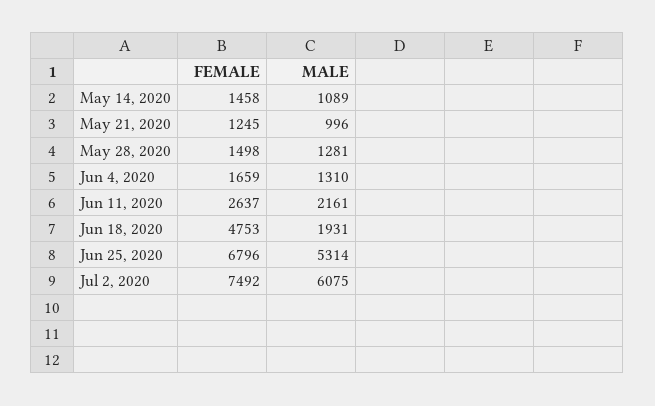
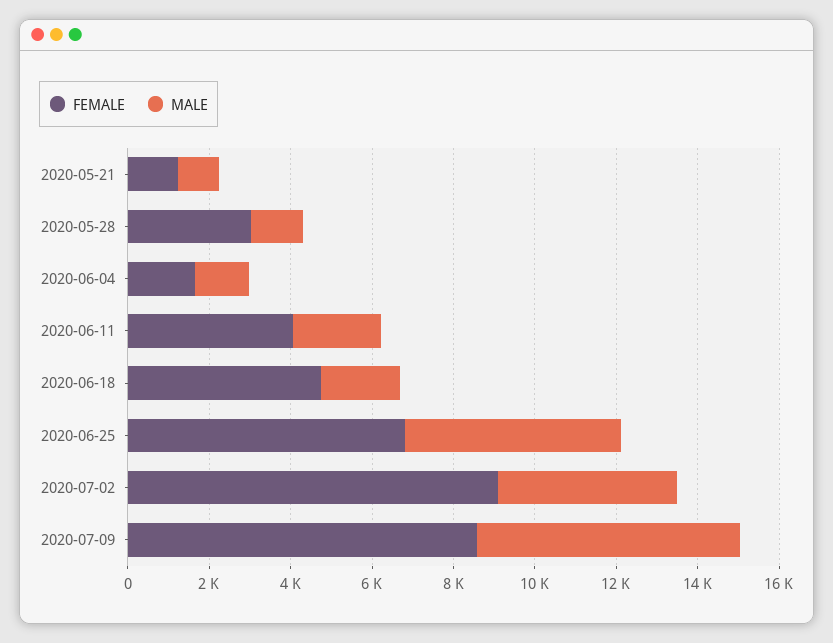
FEMALE, May 14, 2020: 1458 -> none
MALE, May 14, 2020: 1089 -> none
FEMALE, May 28, 2020: 1498 -> 3000
FEMALE, Jun 11, 2020: 2637 -> 4000
FEMALE, Jul 2, 2020: 7492 -> 9000
MALE, Jul 2, 2020: 6075 -> 4500
FEMALE, 2020-07-09: none -> 8500
MALE, 2020-07-09: none -> 6500

